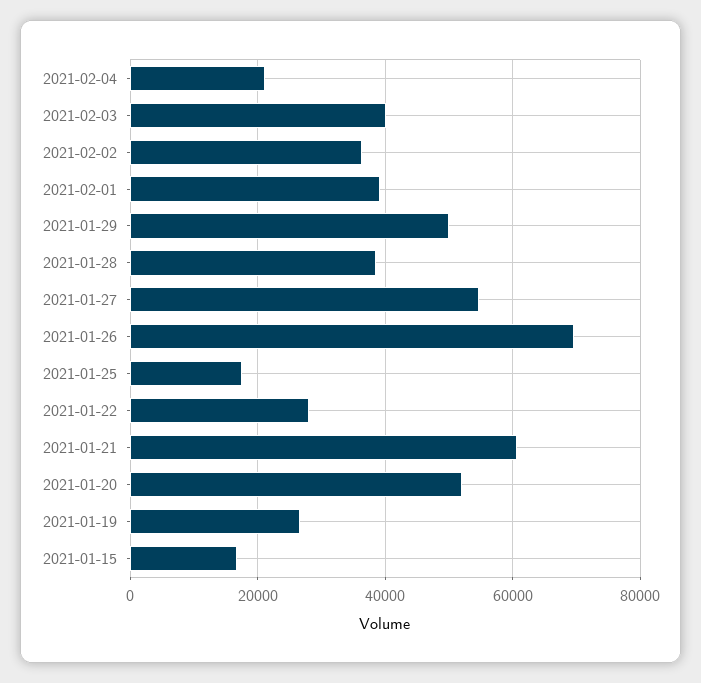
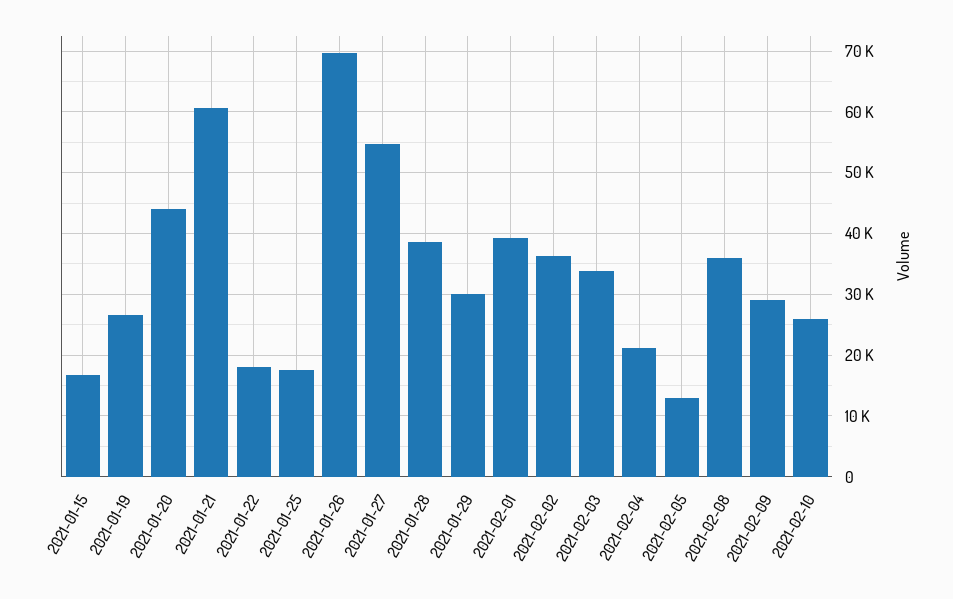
2021-02-03: 40000 -> 34000
2021-01-29: 50000 -> 30000
2021-01-22: 28000 -> 18000
2021-01-20: 52000 -> 44000
2021-02-05: none -> 13000
2021-02-08: none -> 36000
2021-02-09: none -> 29000
2021-02-10: none -> 26000

